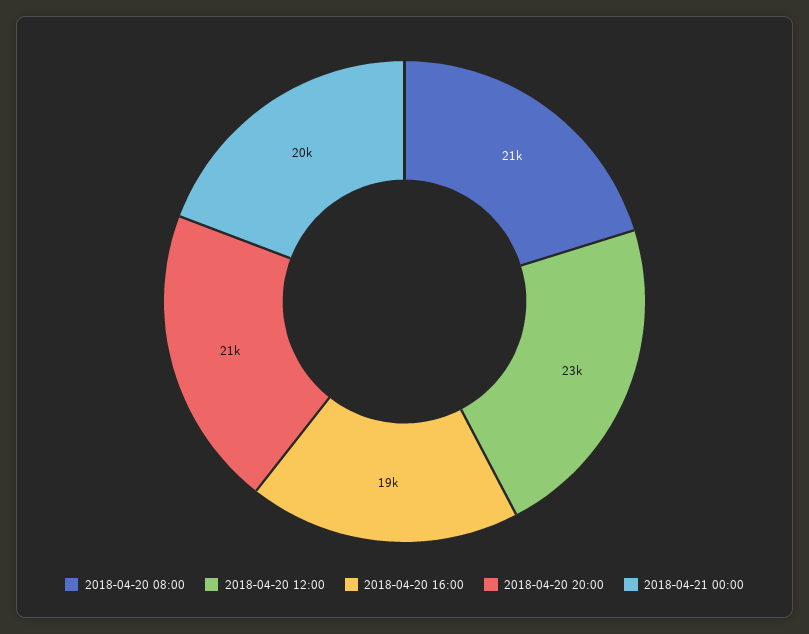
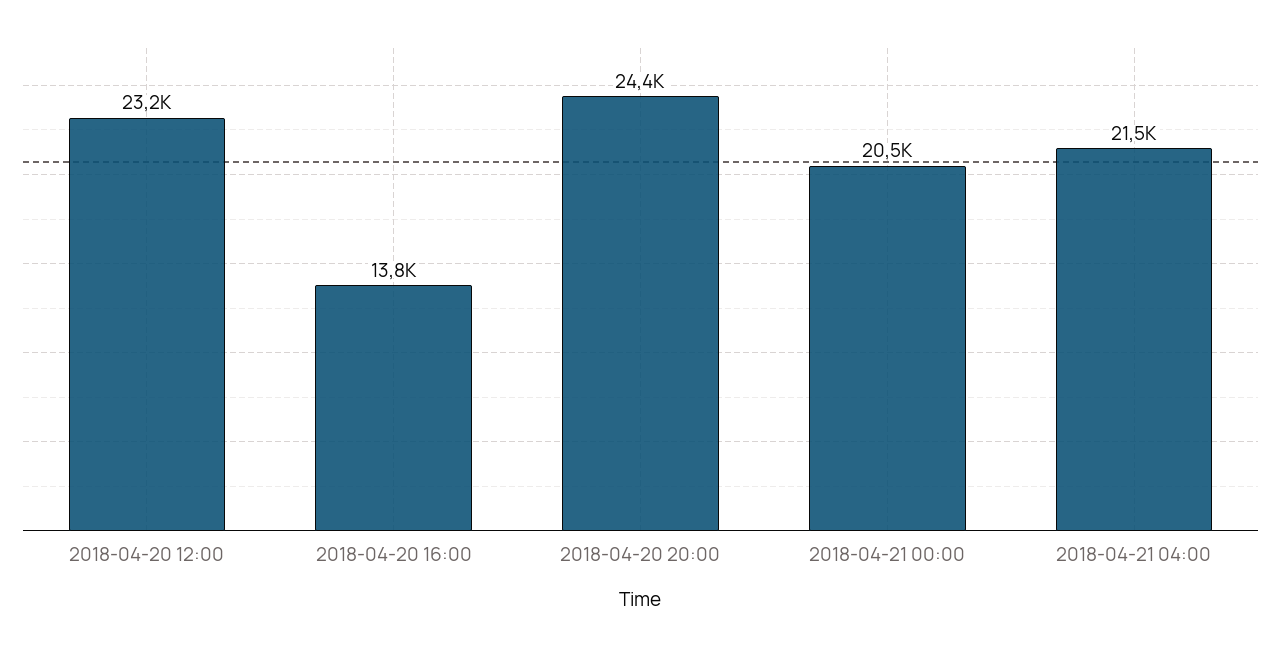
2018-04-20 08:00: 21000 -> none
2018-04-20 16:00: 19000 -> 13800
2018-04-20 20:00: 21000 -> 24400
2018-04-21 04:00: none -> 21500

